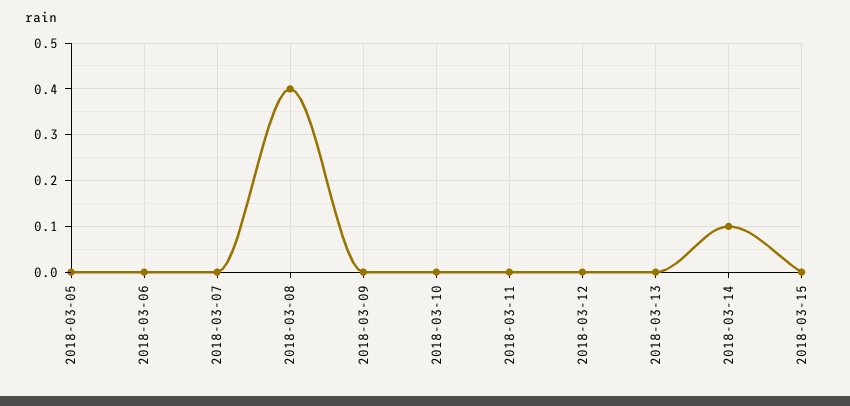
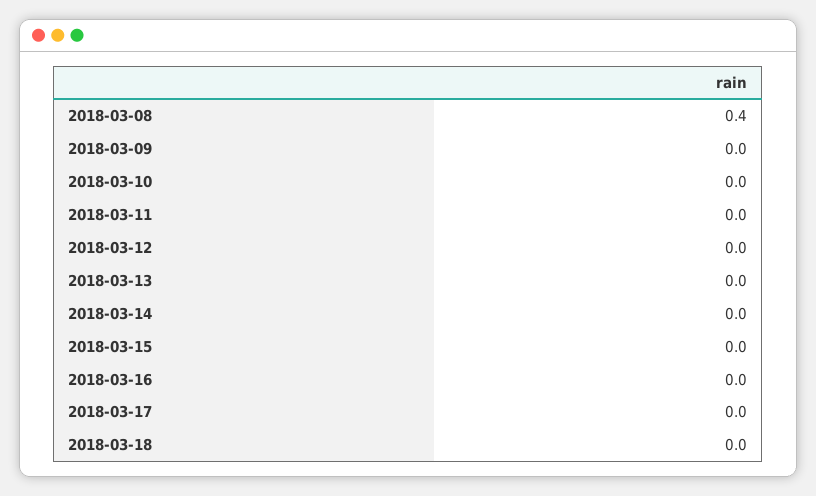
2018-03-05: 0 -> none
2018-03-06: 0 -> none
2018-03-07: 0 -> none
2018-03-14: 0.1 -> 0
2018-03-16: none -> 0
2018-03-17: none -> 0
2018-03-18: none -> 0

